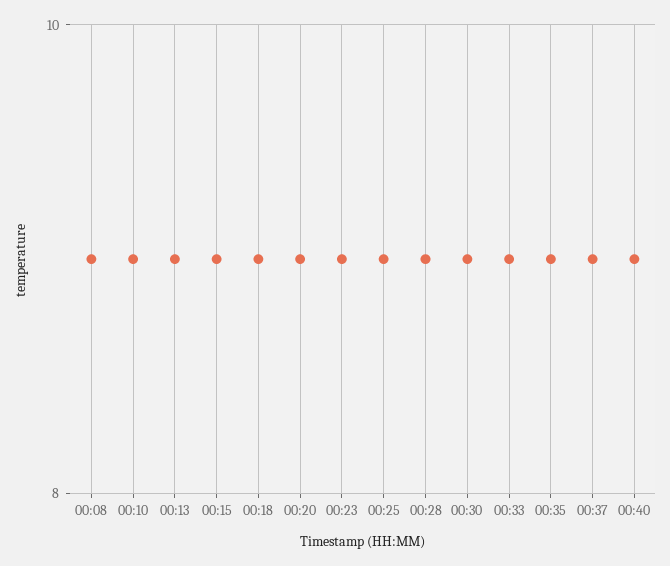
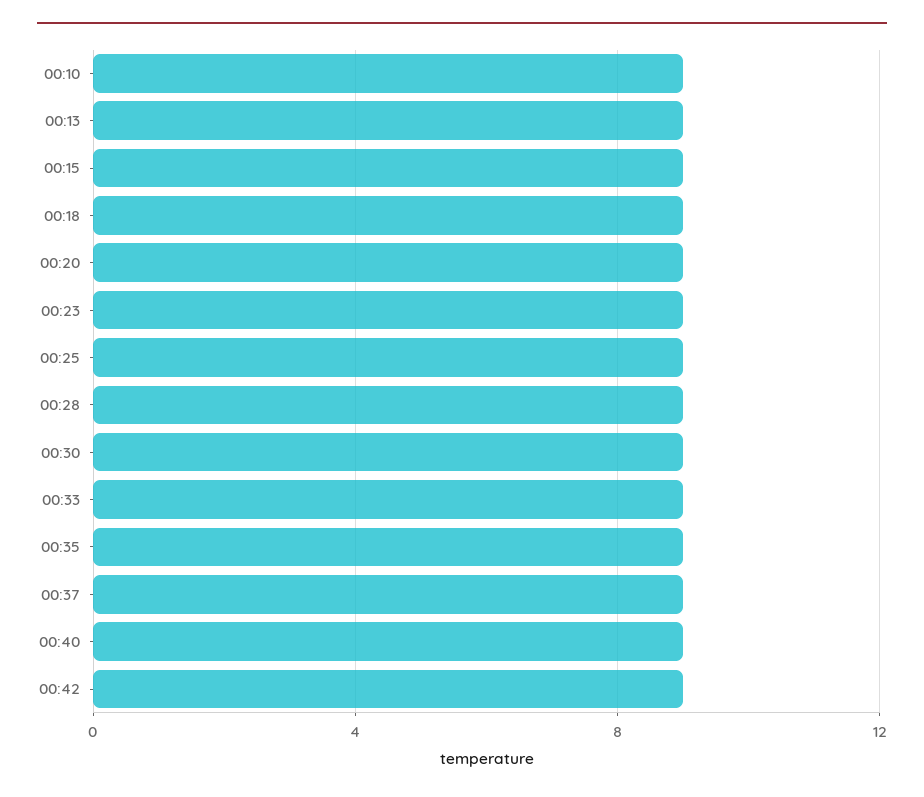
00:08: 9 -> none
00:42: none -> 9

